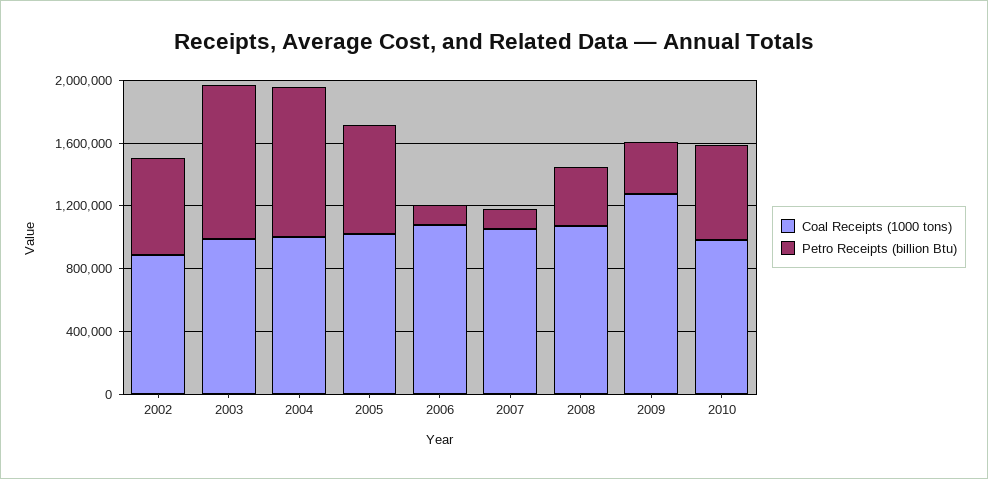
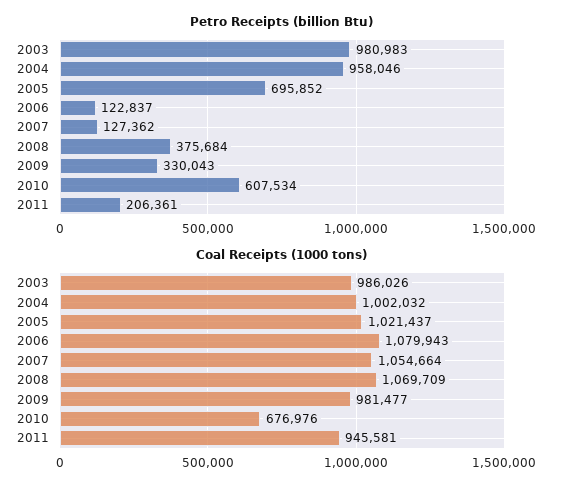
Coal Receipts (1000 tons), 2002: 900000 -> none
Petro Receipts (billion Btu), 2002: 600000 -> none
Coal Receipts (1000 tons), 2009: 1300000 -> 981477
Coal Receipts (1000 tons), 2010: 1000000 -> 676976
Petro Receipts (billion Btu), 2011: none -> 206361
Coal Receipts (1000 tons), 2011: none -> 945581

